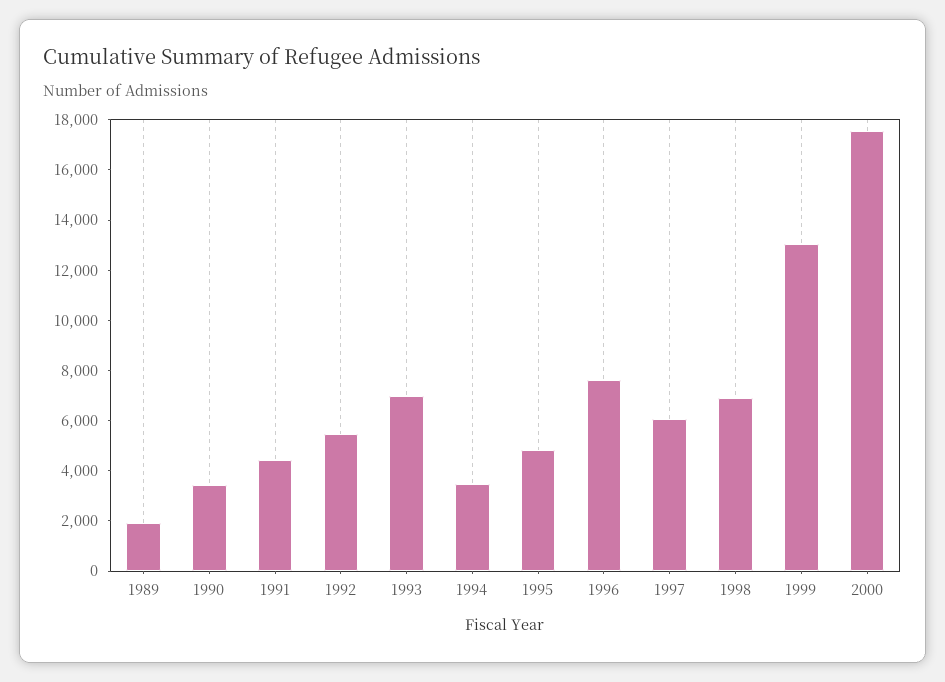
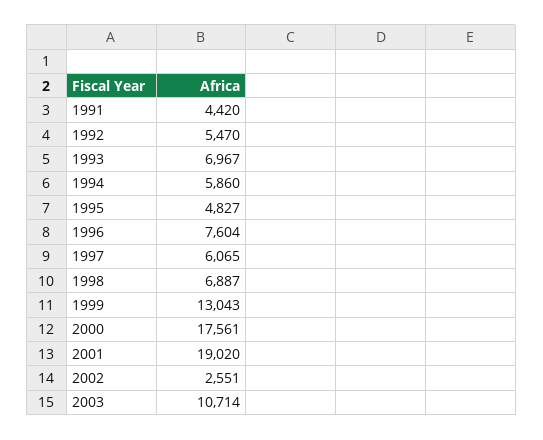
1989: 2000 -> none
1990: 3500 -> none
1994: 3500 -> 5860
2001: none -> 19020
2002: none -> 2551
2003: none -> 10714

